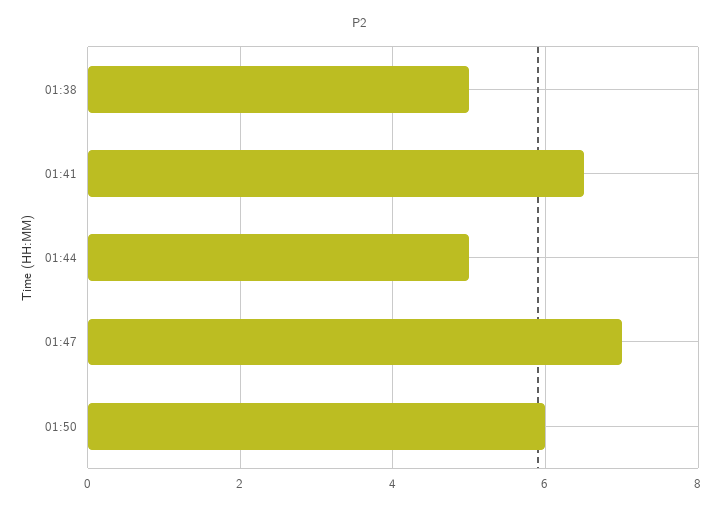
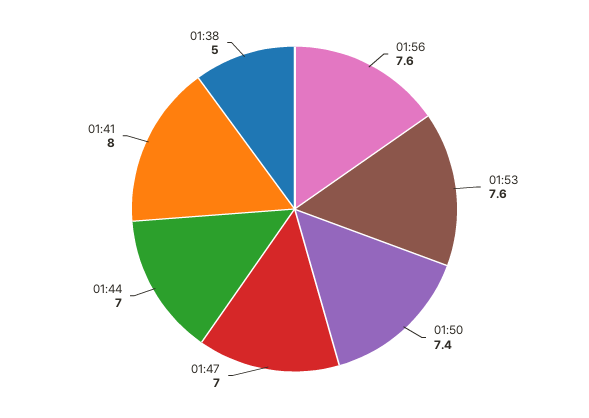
01:41: 6.5 -> 8
01:44: 5 -> 7
01:50: 6 -> 7.4
01:56: none -> 7.6
01:53: none -> 7.6

